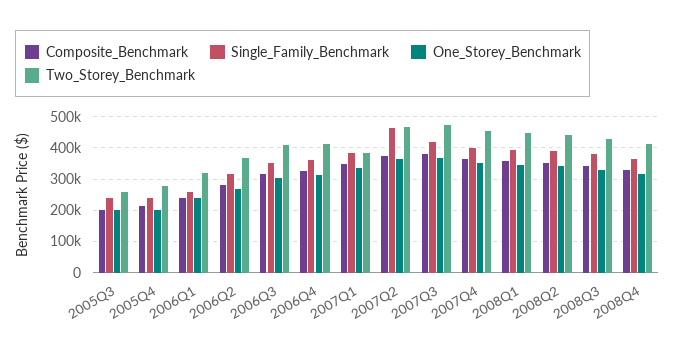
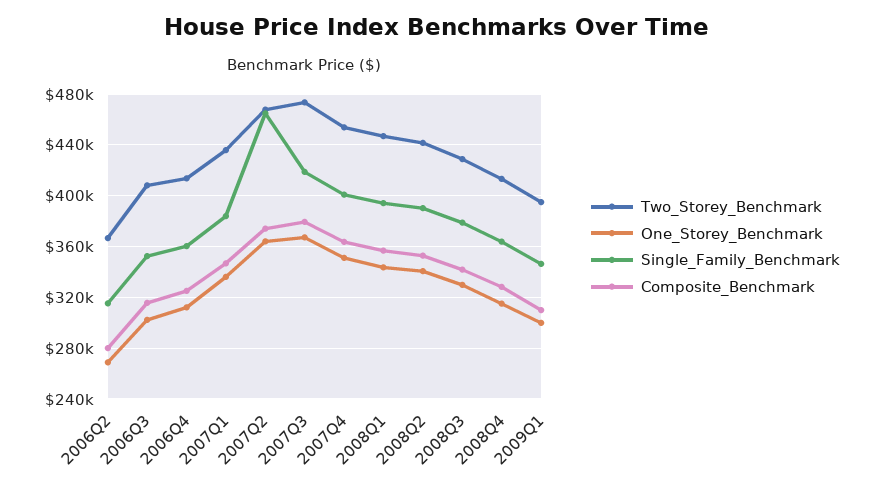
Composite_Benchmark, 2005Q3: 200000 -> none
Single_Family_Benchmark, 2005Q3: 240000 -> none
One_Storey_Benchmark, 2005Q3: 200000 -> none
Two_Storey_Benchmark, 2005Q3: 260000 -> none
Composite_Benchmark, 2005Q4: 220000 -> none
Single_Family_Benchmark, 2005Q4: 240000 -> none
One_Storey_Benchmark, 2005Q4: 200000 -> none
Two_Storey_Benchmark, 2005Q4: 280000 -> none
Composite_Benchmark, 2006Q1: 240000 -> none
Single_Family_Benchmark, 2006Q1: 260000 -> none
One_Storey_Benchmark, 2006Q1: 240000 -> none
Two_Storey_Benchmark, 2006Q1: 320000 -> none
Two_Storey_Benchmark, 2007Q1: 380000 -> 435000
Two_Storey_Benchmark, 2009Q1: none -> 395000
One_Storey_Benchmark, 2009Q1: none -> 300000
Single_Family_Benchmark, 2009Q1: none -> 345000
Composite_Benchmark, 2009Q1: none -> 310000

